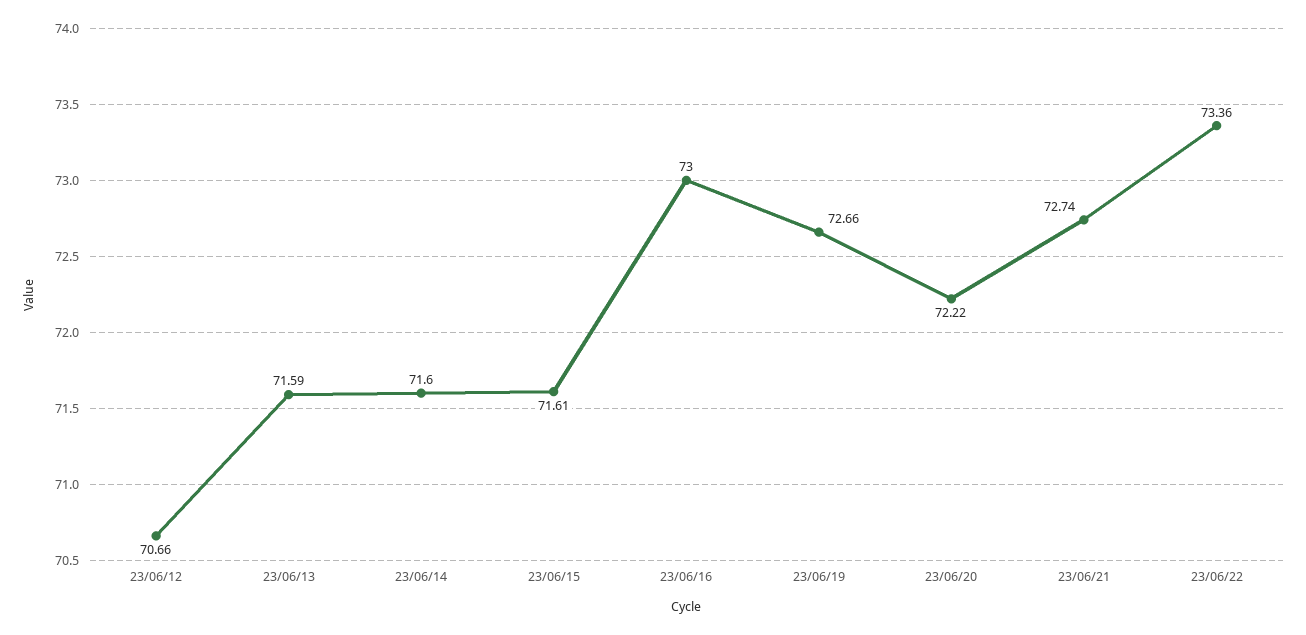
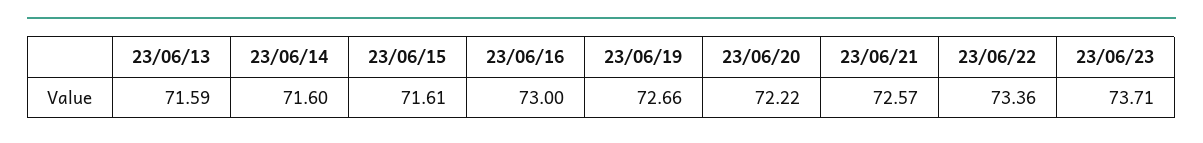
23/06/12: 70.66 -> none
23/06/21: 72.74 -> 72.57
23/06/23: none -> 73.71

